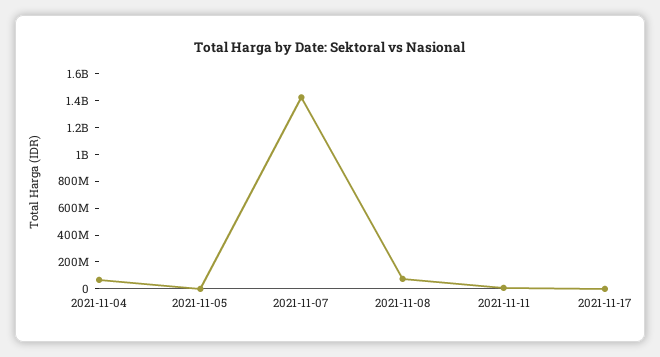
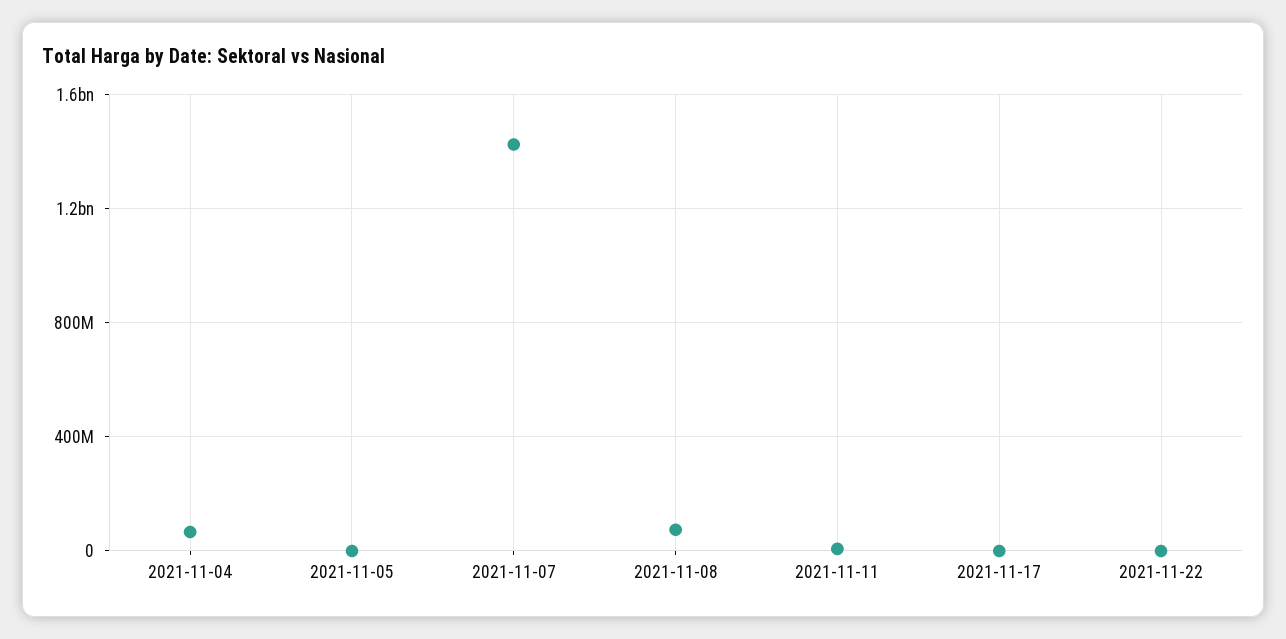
2021-11-22: none -> 0

